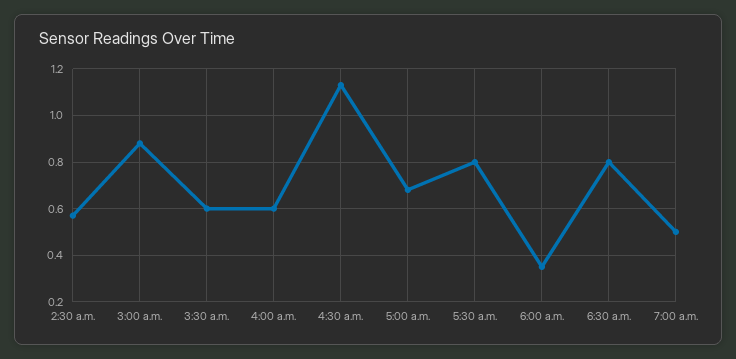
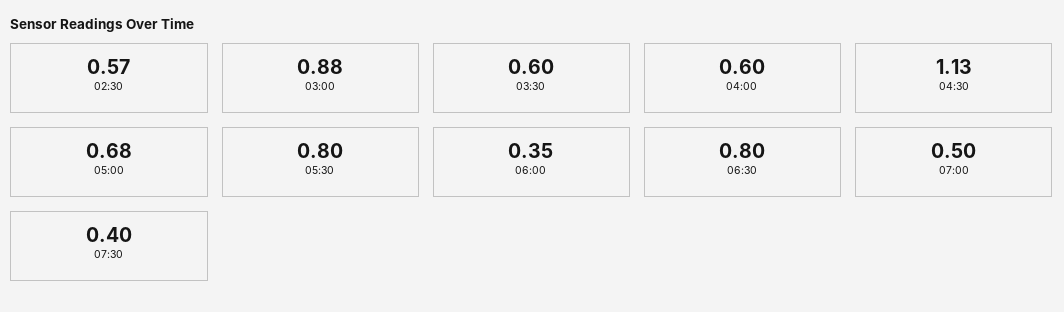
07:30: none -> 0.4

